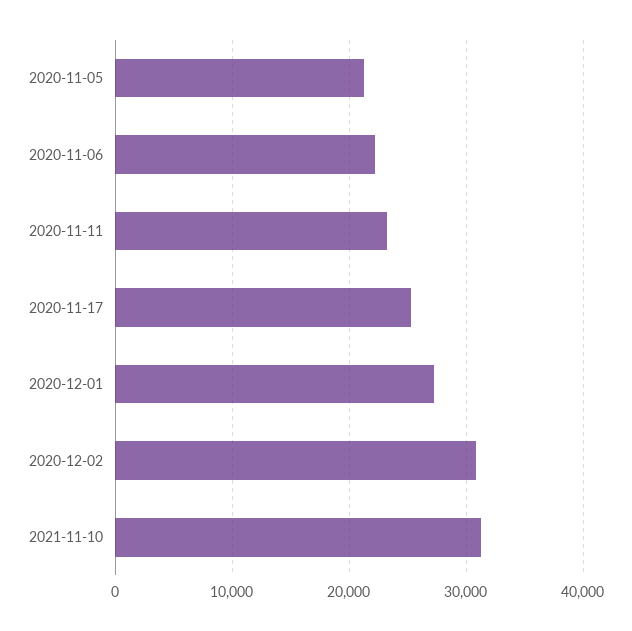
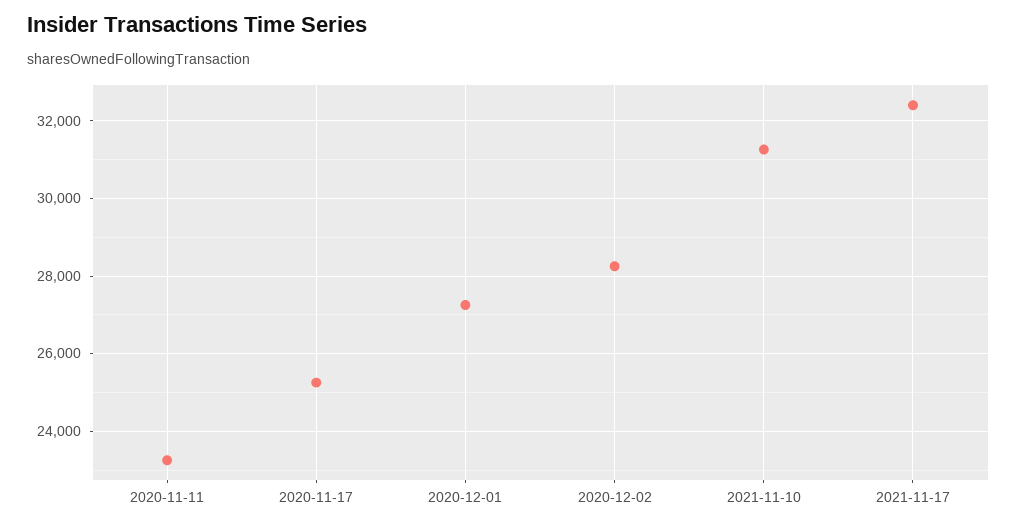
2020-11-05: 21000 -> none
2020-11-06: 22000 -> none
2020-12-02: 31000 -> 28200
2021-11-17: none -> 32400

